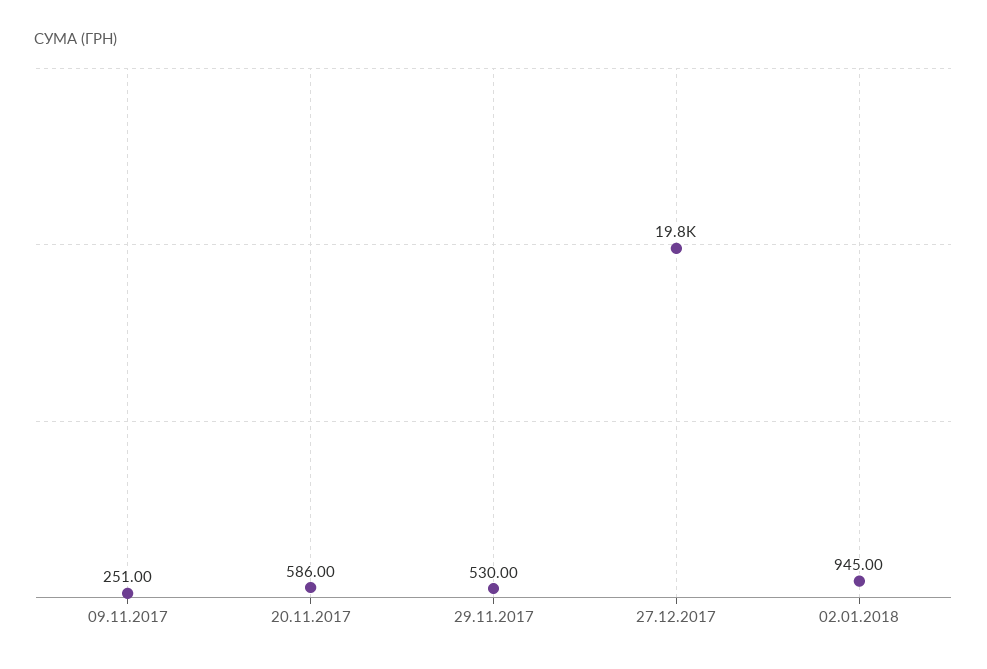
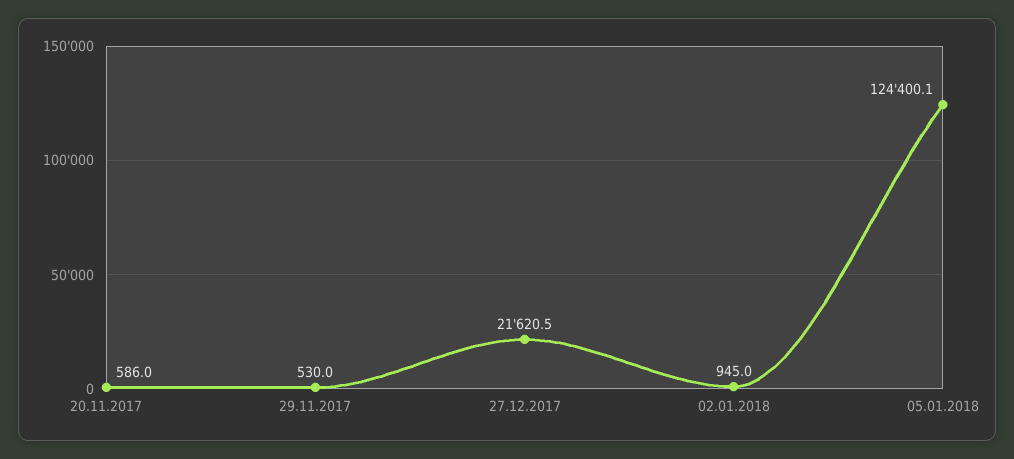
09.11.2017: 251 -> none
27.12.2017: 19800 -> 21620.5
05.01.2018: none -> 124400.1

